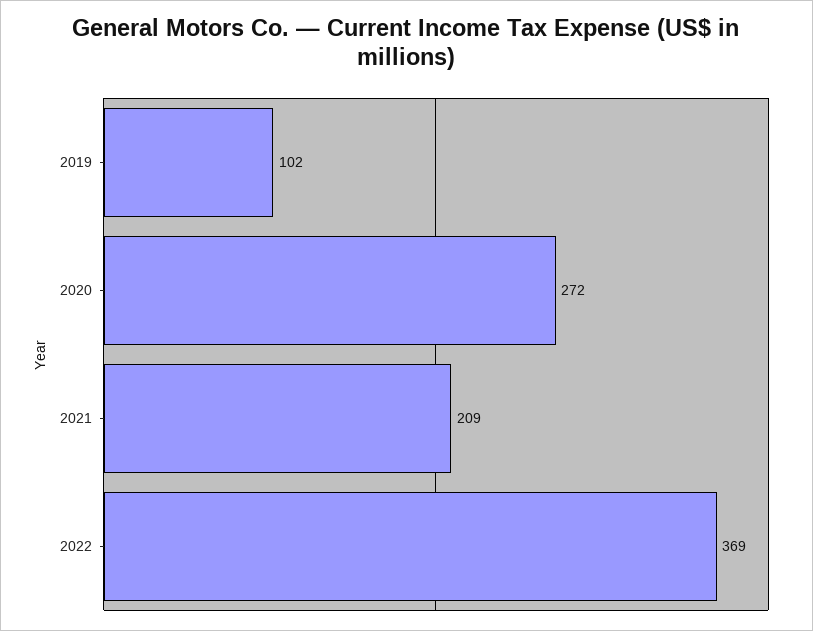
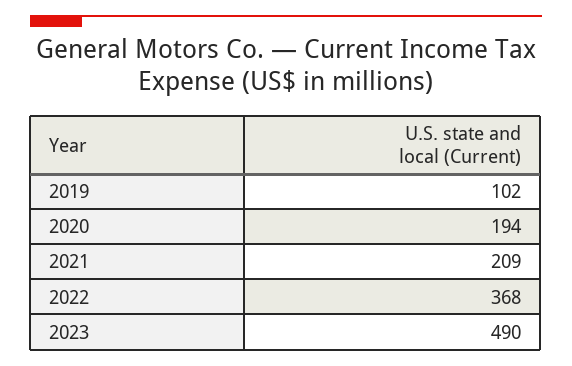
2020: 272 -> 194
2022: 369 -> 368
2023: none -> 490

